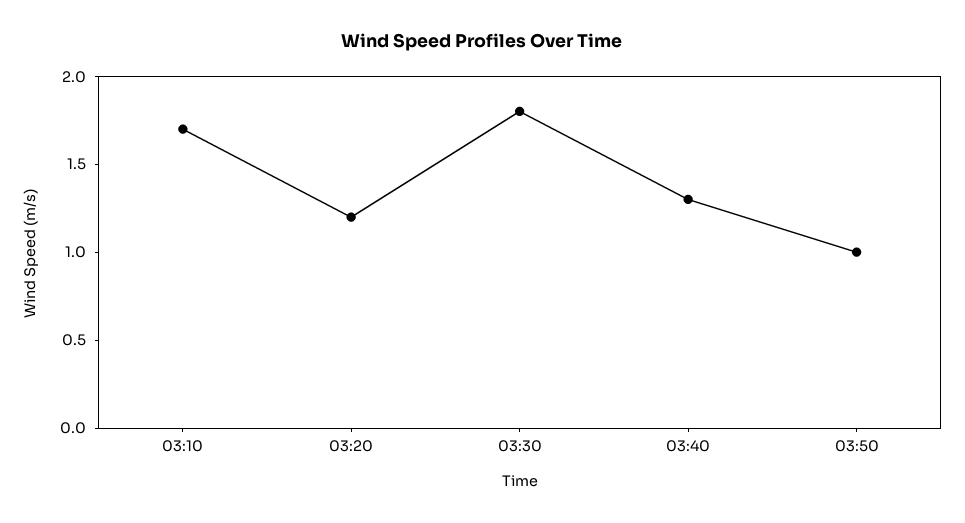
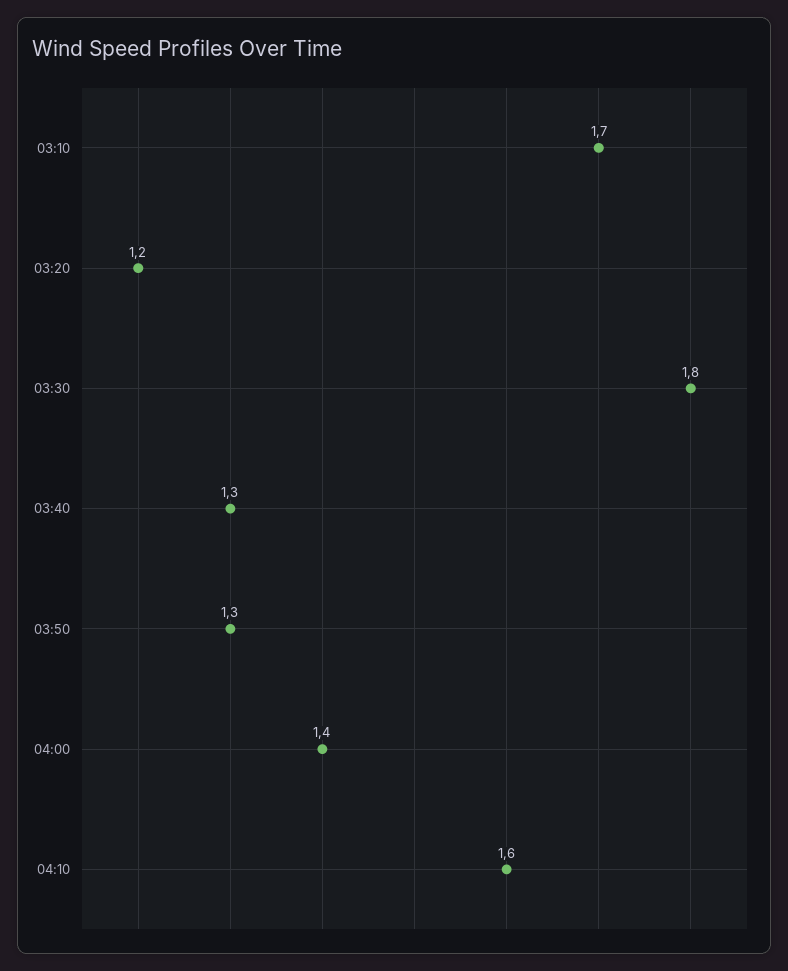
03:50: 1 -> 1.3
04:00: none -> 1.4
04:10: none -> 1.6

